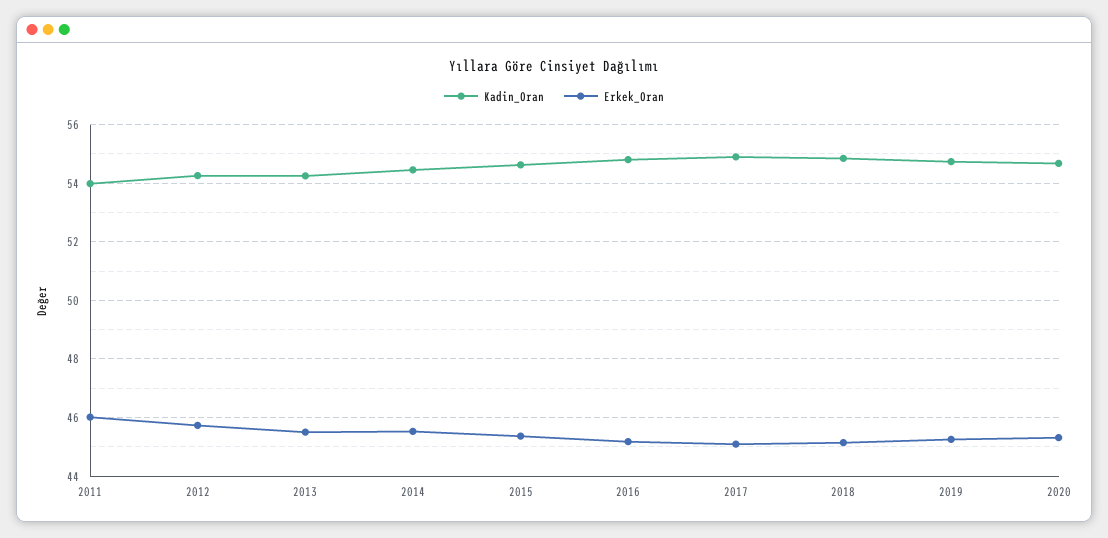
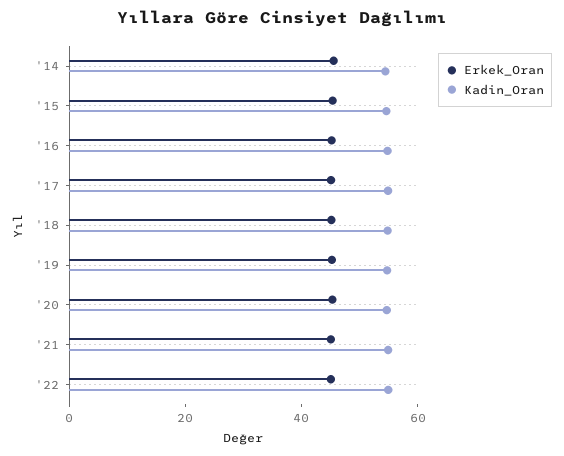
Kadin_Oran, 2011: 54 -> none
Erkek_Oran, 2011: 46 -> none
Kadin_Oran, 2012: 54.25 -> none
Erkek_Oran, 2012: 45.75 -> none
Kadin_Oran, 2013: 54.25 -> none
Erkek_Oran, 2013: 45.5 -> none
Erkek_Oran, '21: none -> 45
Kadin_Oran, '21: none -> 55
Erkek_Oran, '22: none -> 45
Kadin_Oran, '22: none -> 55

